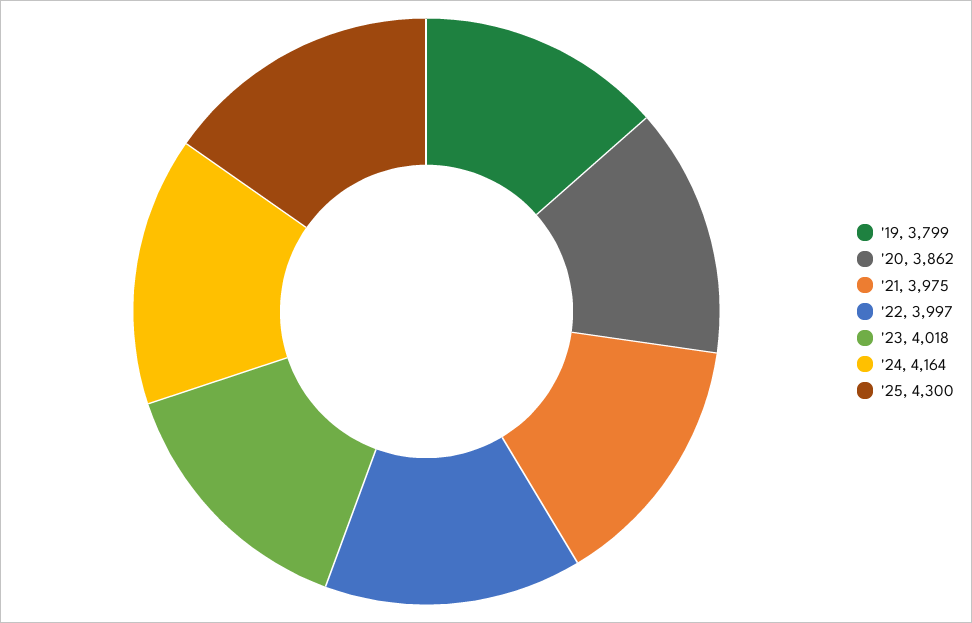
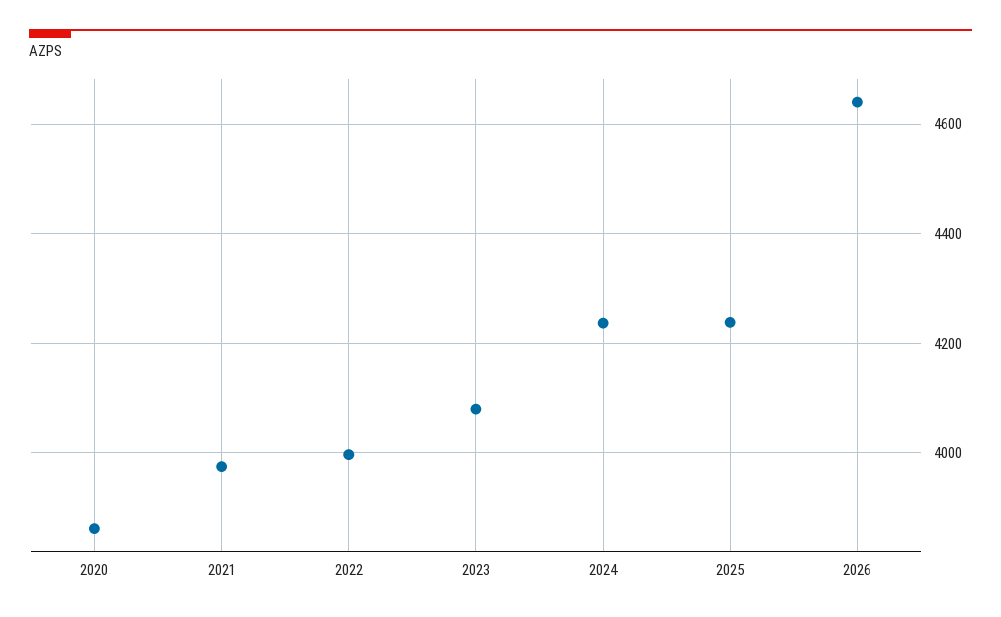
'19: 3799 -> none
'23: 4018 -> 4080
'24: 4164 -> 4240
'25: 4300 -> 4240
2026: none -> 4640

